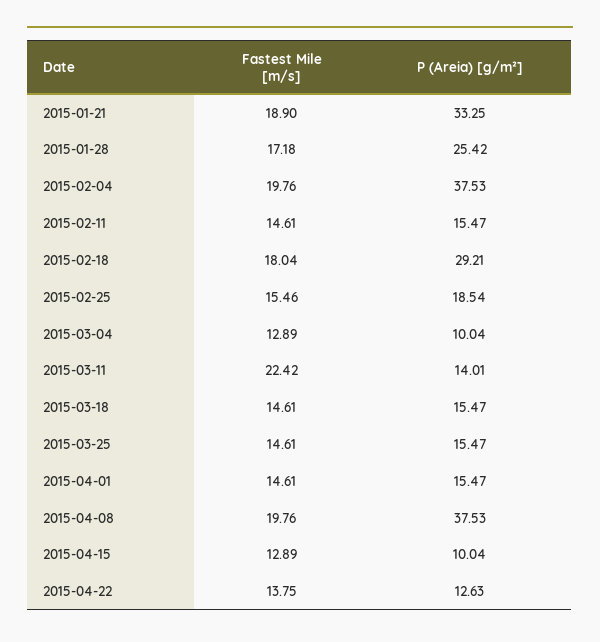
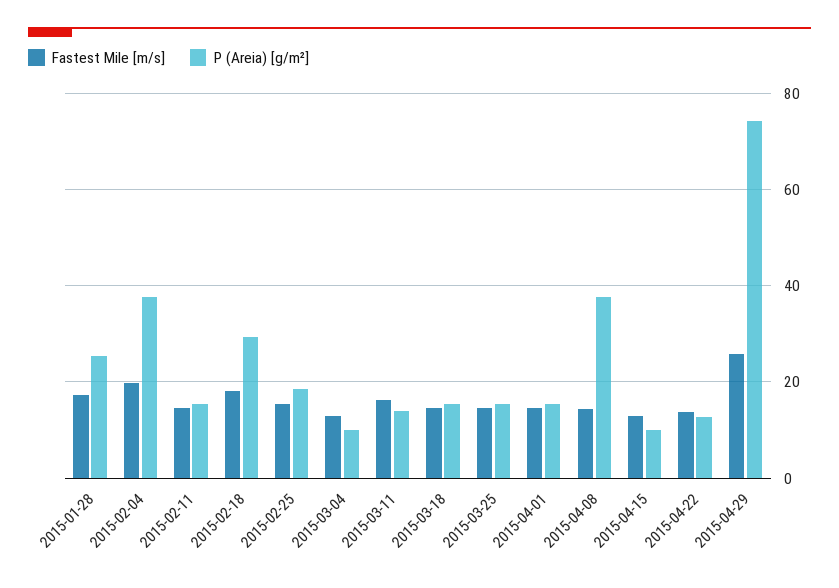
Fastest Mile [m/s], 2015-01-21: 18.9 -> none
P (Areia) [g/m²], 2015-01-21: 33.25 -> none
Fastest Mile [m/s], 2015-03-11: 22.42 -> 16
Fastest Mile [m/s], 2015-04-08: 19.76 -> 14
Fastest Mile [m/s], 2015-04-29: none -> 26
P (Areia) [g/m²], 2015-04-29: none -> 74

